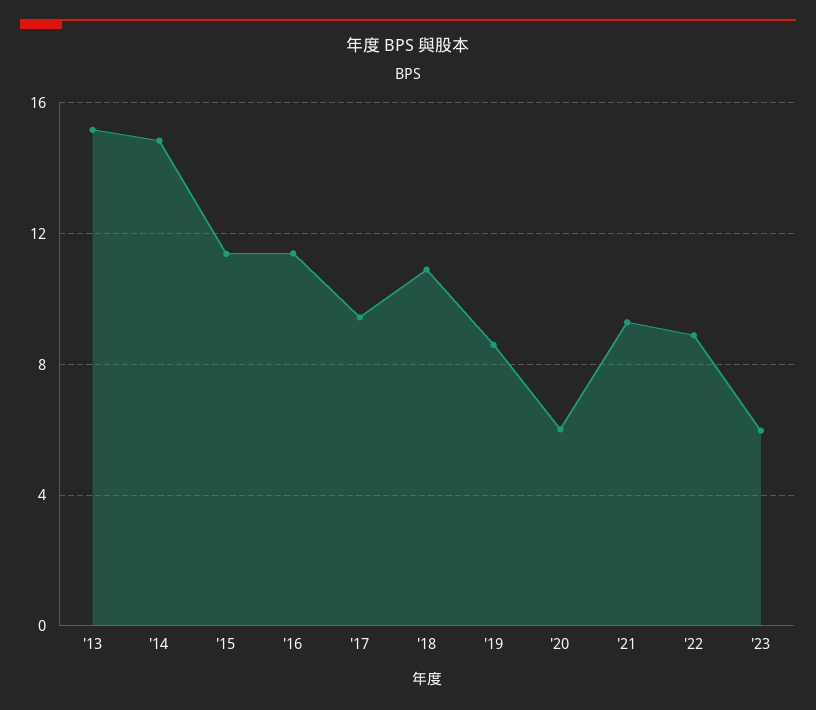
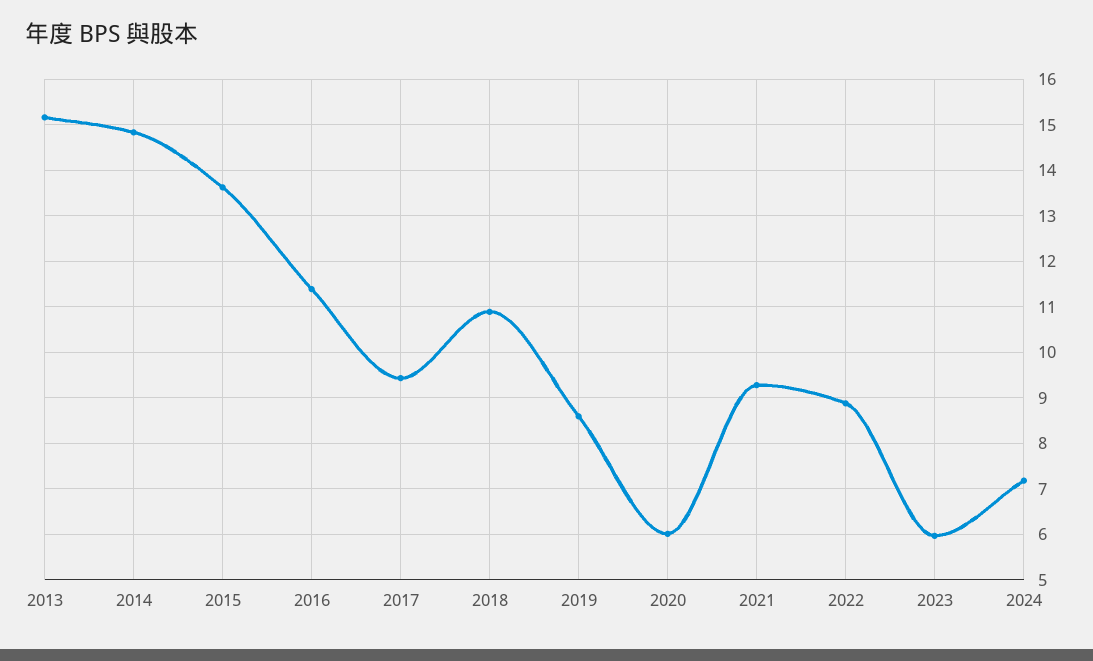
'15: 11.5 -> 13.6
2024: none -> 7.2

